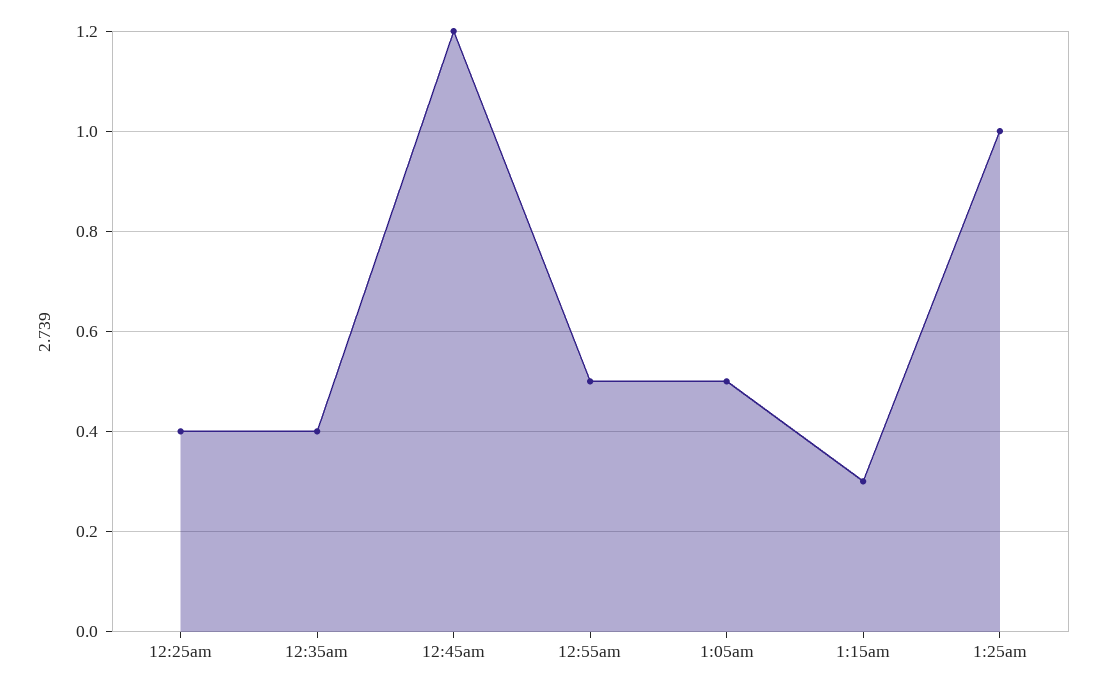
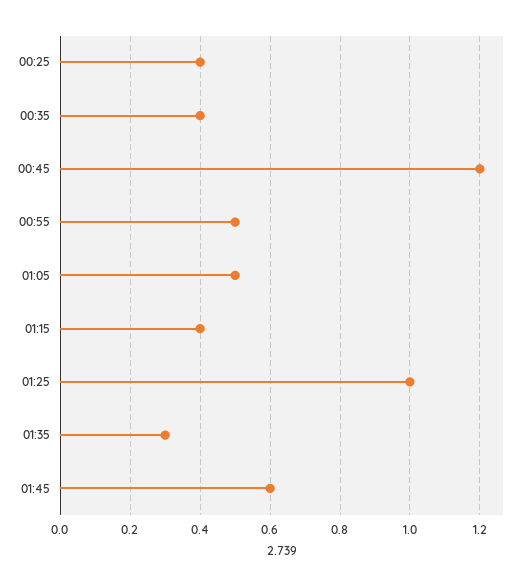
1:15am: 0.3 -> 0.4
01:35: none -> 0.3
01:45: none -> 0.6

